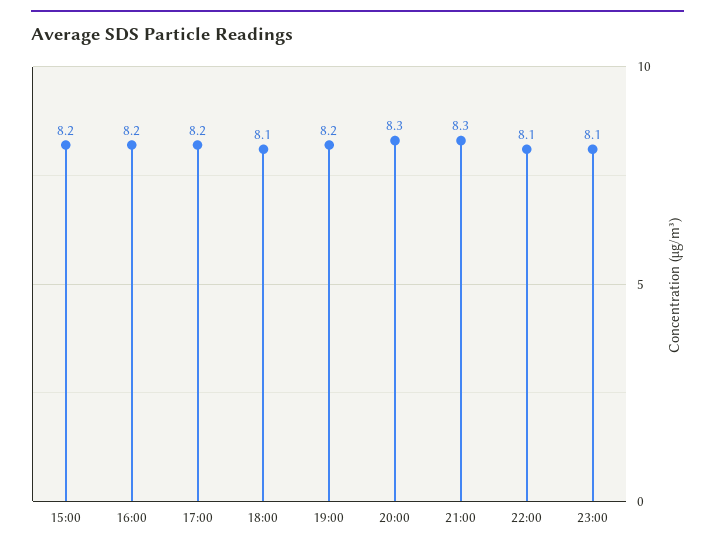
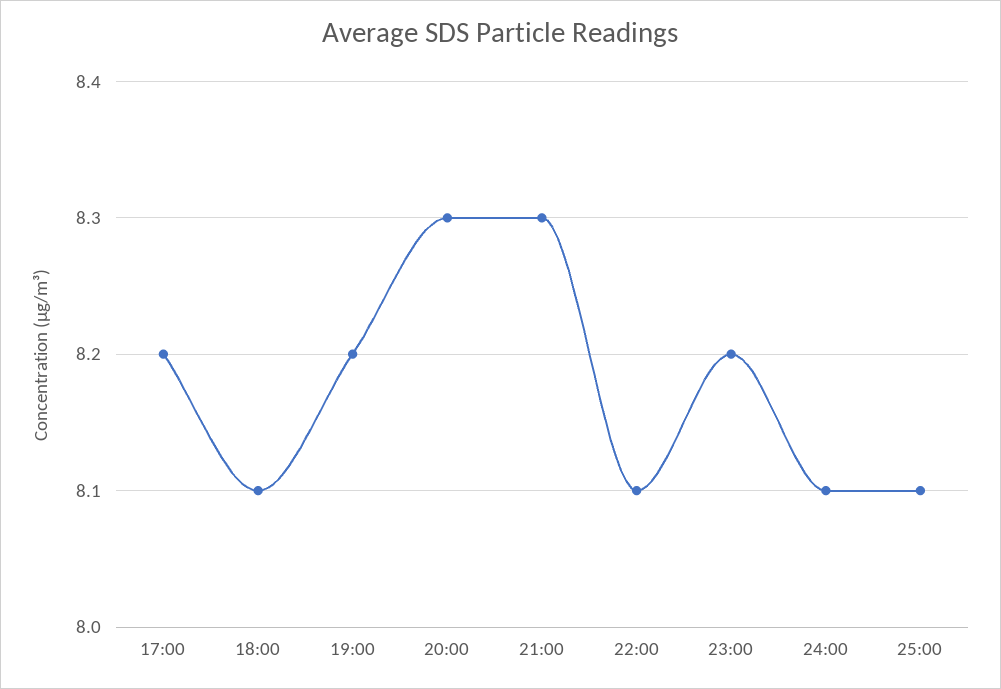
15:00: 8.2 -> none
16:00: 8.2 -> none
23:00: 8.1 -> 8.2
24:00: none -> 8.1
25:00: none -> 8.1

